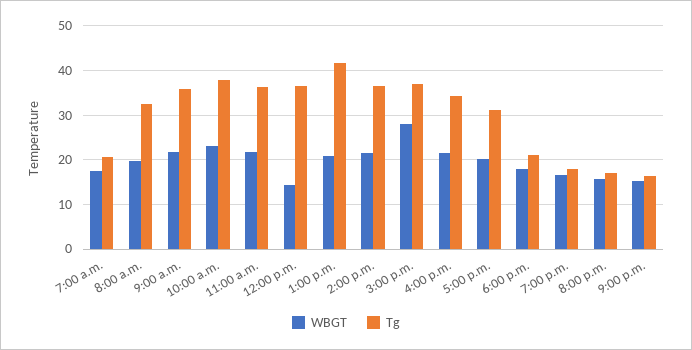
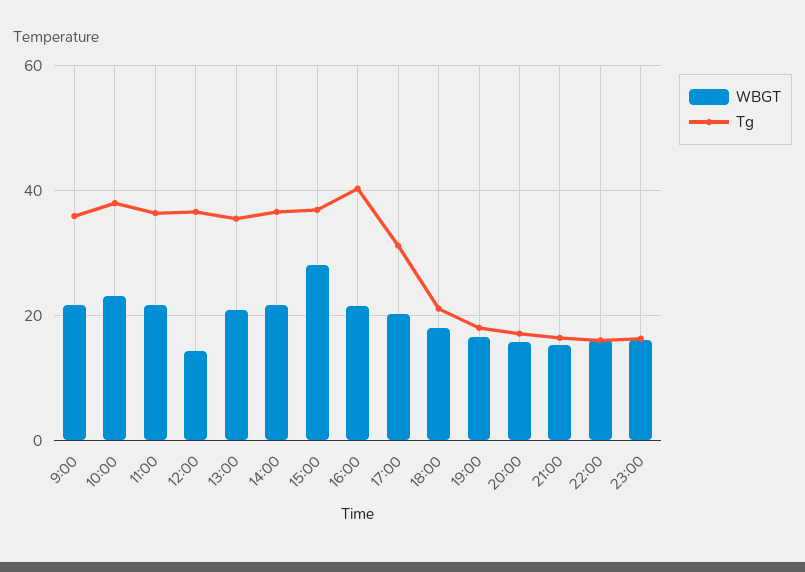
WBGT, 7:00 a.m.: 18 -> none
Tg, 7:00 a.m.: 20 -> none
WBGT, 8:00 a.m.: 20 -> none
Tg, 8:00 a.m.: 32 -> none
Tg, 1:00 p.m.: 42 -> 36
Tg, 4:00 p.m.: 34 -> 40
WBGT, 22:00: none -> 16
Tg, 22:00: none -> 16
WBGT, 23:00: none -> 16
Tg, 23:00: none -> 16

